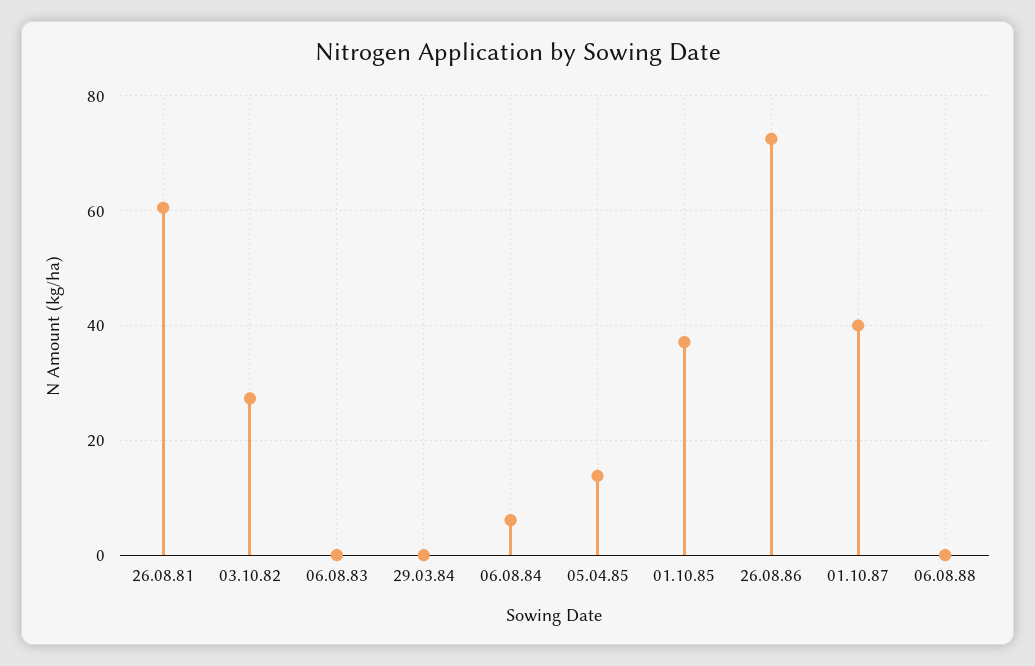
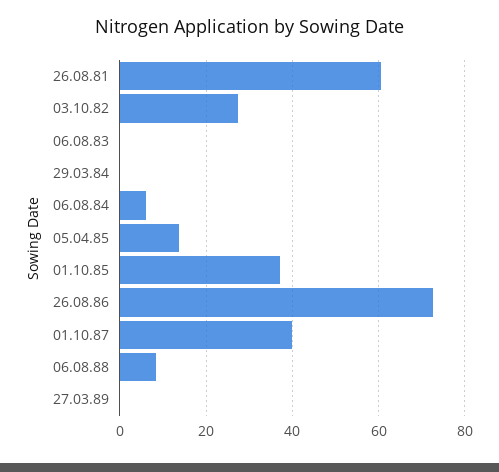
06.08.88: 0 -> 8
27.03.89: none -> 0

